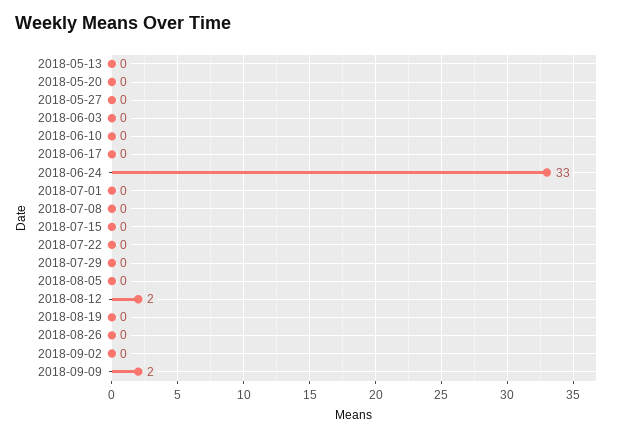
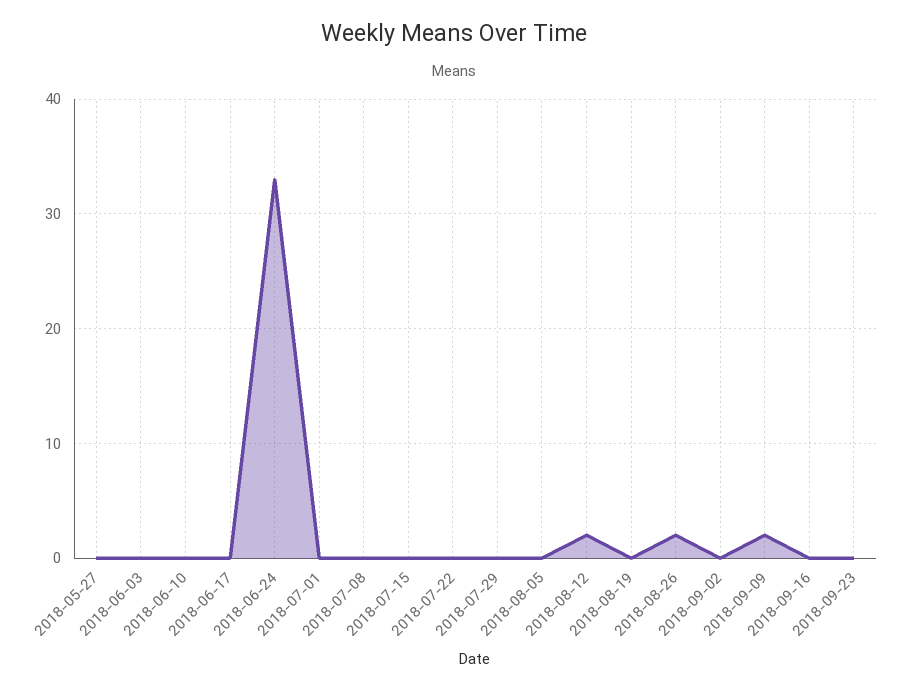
2018-05-13: 0 -> none
2018-05-20: 0 -> none
2018-08-26: 0 -> 2
2018-09-16: none -> 0
2018-09-23: none -> 0

